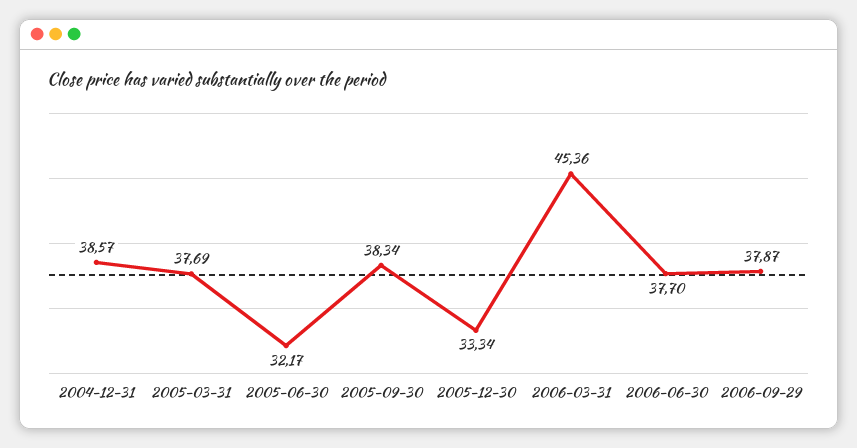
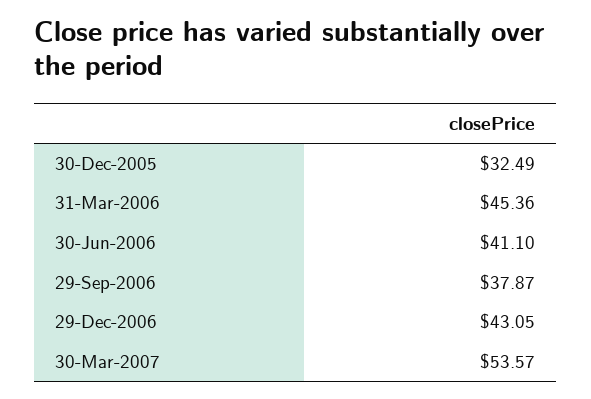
2004-12-31: 38.57 -> none
2005-03-31: 37.69 -> none
2005-06-30: 32.17 -> none
2005-09-30: 38.34 -> none
2005-12-30: 33.34 -> 32.49
2006-06-30: 37.7 -> 41.1
29-Dec-2006: none -> 43.05
30-Mar-2007: none -> 53.57

